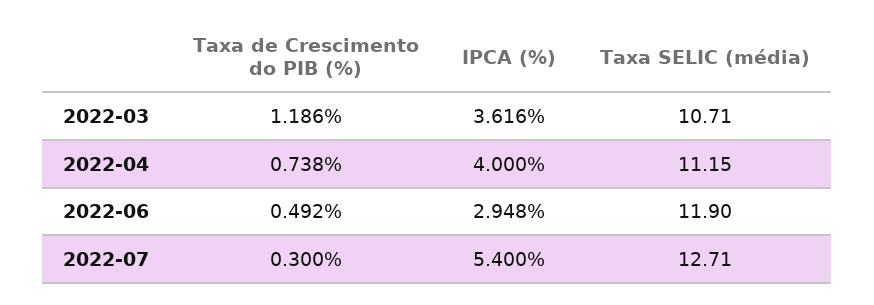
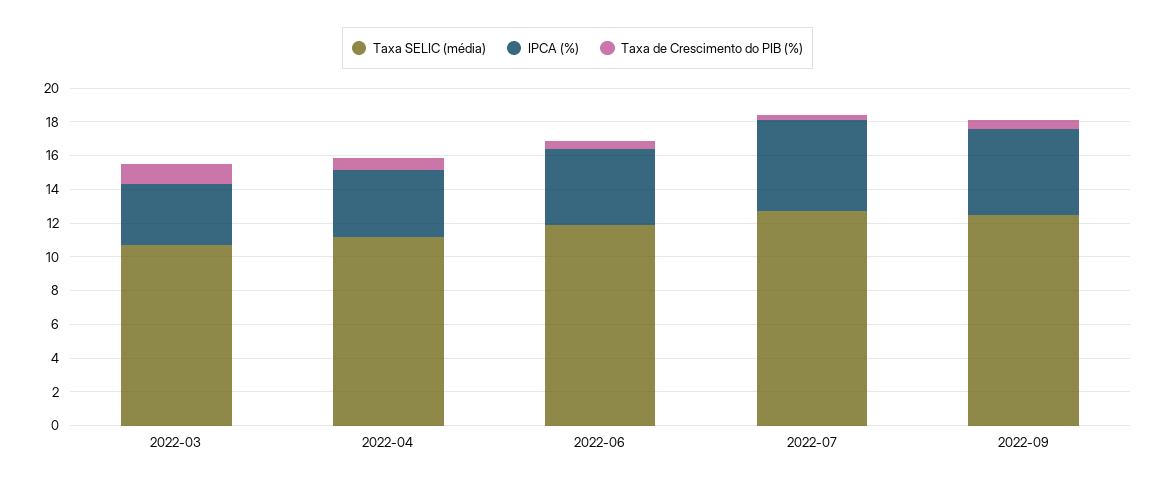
IPCA (%), 2022-06: 2.948 -> 4.5
Taxa SELIC (média), 2022-09: none -> 12.5
IPCA (%), 2022-09: none -> 5
Taxa de Crescimento do PIB (%), 2022-09: none -> 0.5

